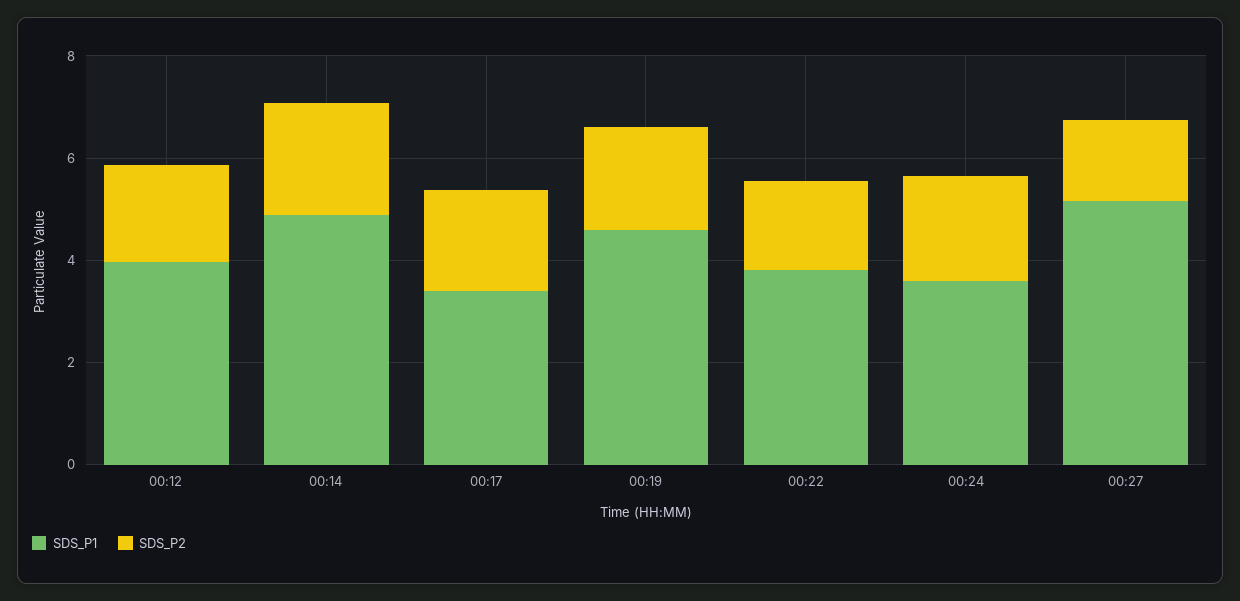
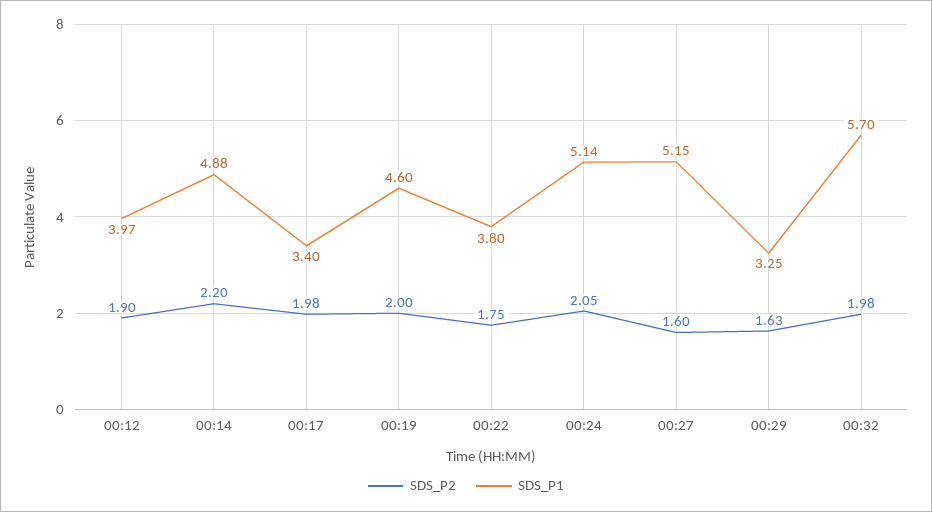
SDS_P1, 00:24: 3.5 -> 5.14
SDS_P2, 00:29: none -> 1.63
SDS_P1, 00:29: none -> 3.25
SDS_P2, 00:32: none -> 1.98
SDS_P1, 00:32: none -> 5.7

